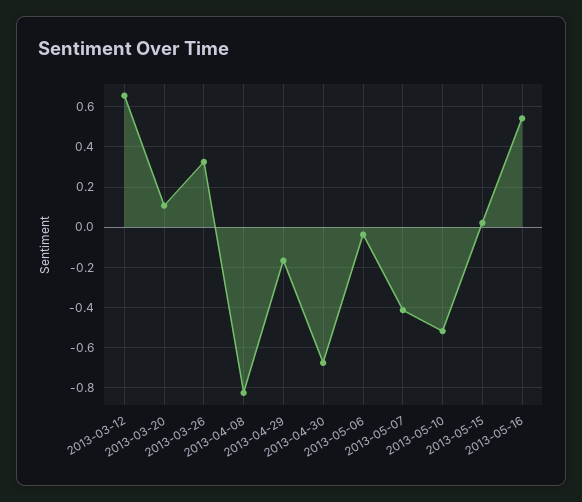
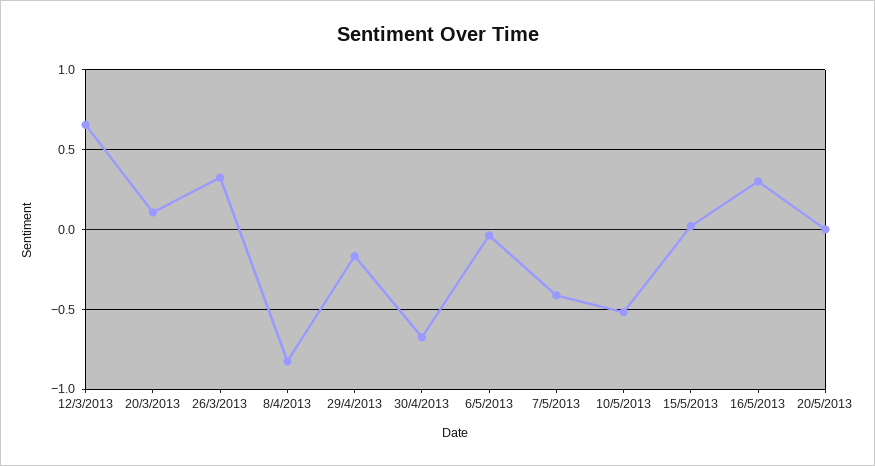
2013-05-16: 0.55 -> 0.3
20/5/2013: none -> 0

